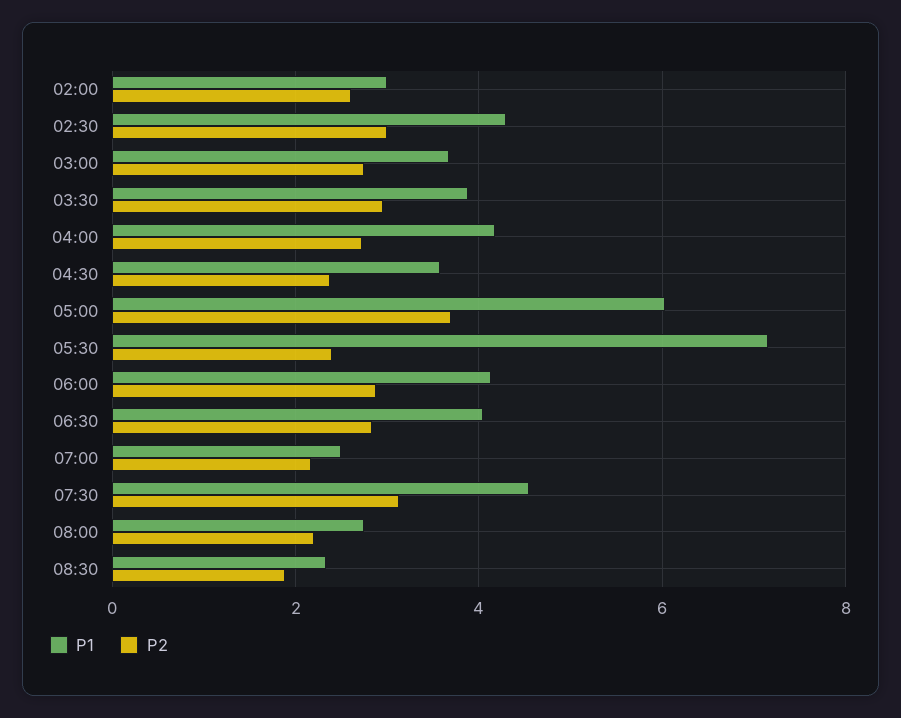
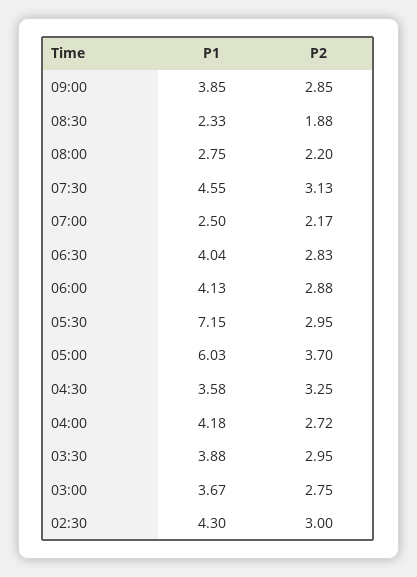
P1, 02:00: 3 -> none
P2, 02:00: 2.6 -> none
P2, 04:30: 2.4 -> 3.25
P2, 05:30: 2.4 -> 2.95
P1, 09:00: none -> 3.85
P2, 09:00: none -> 2.85

